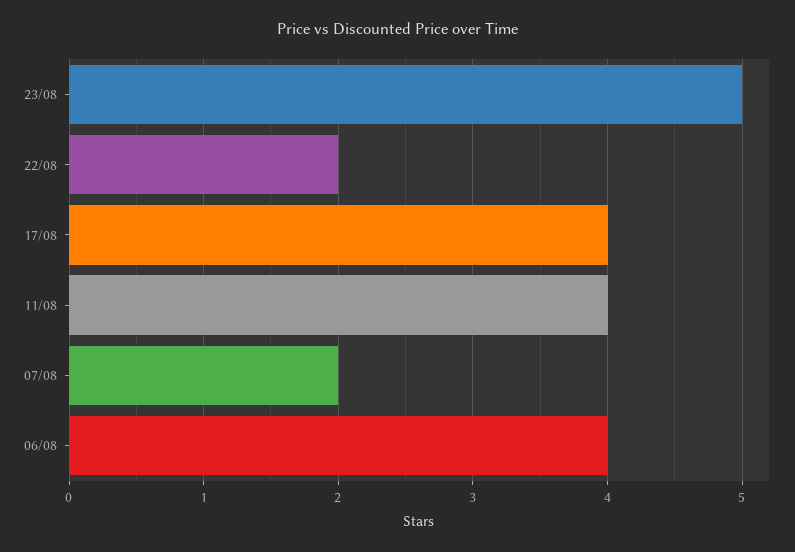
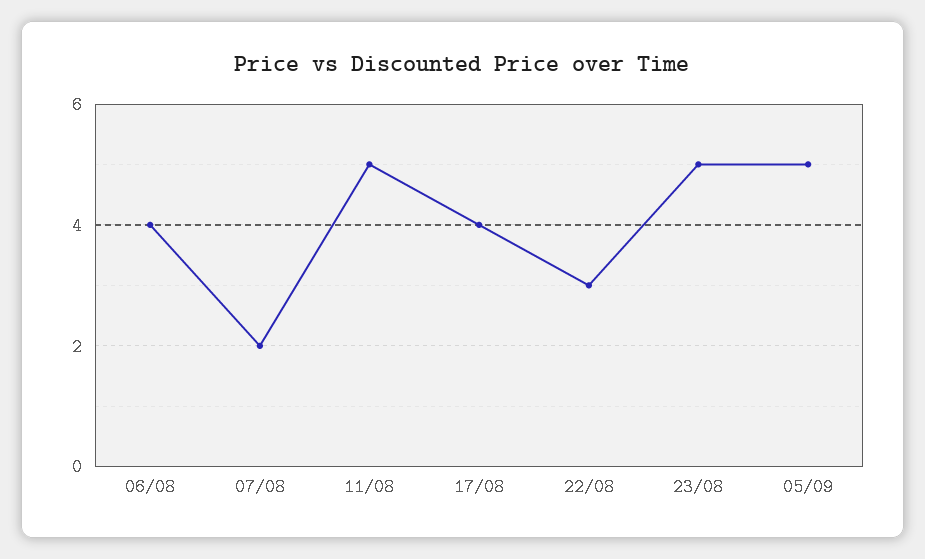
22/08: 2 -> 3
11/08: 4 -> 5
05/09: none -> 5

